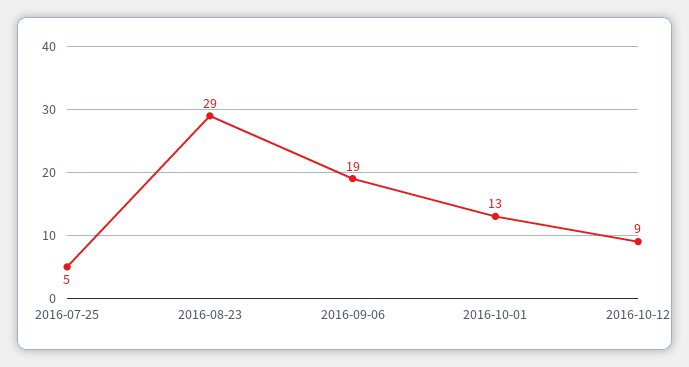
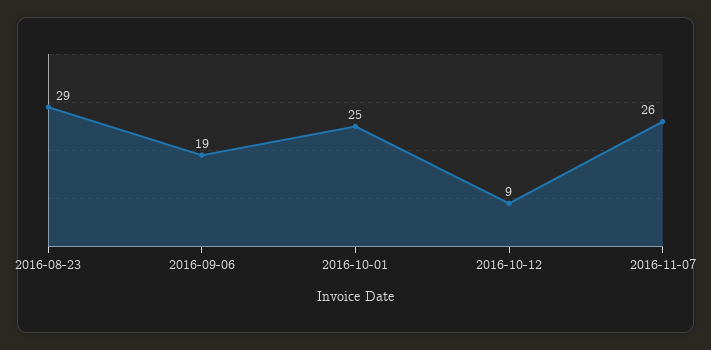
2016-07-25: 5 -> none
2016-10-01: 13 -> 25
2016-11-07: none -> 26

